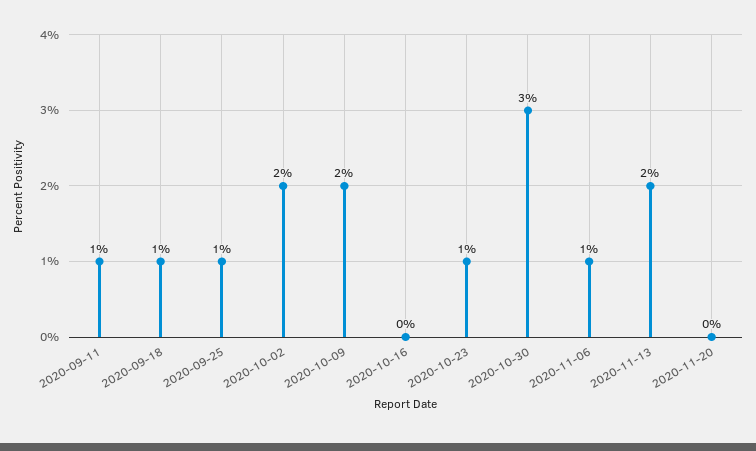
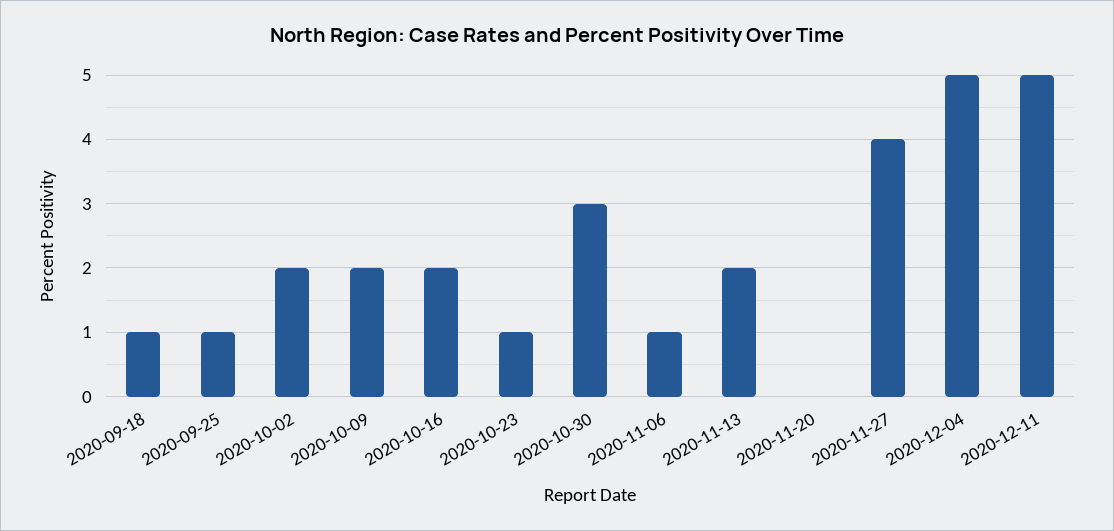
2020-09-11: 1 -> none
2020-10-16: 0 -> 2
2020-11-27: none -> 4
2020-12-04: none -> 5
2020-12-11: none -> 5

